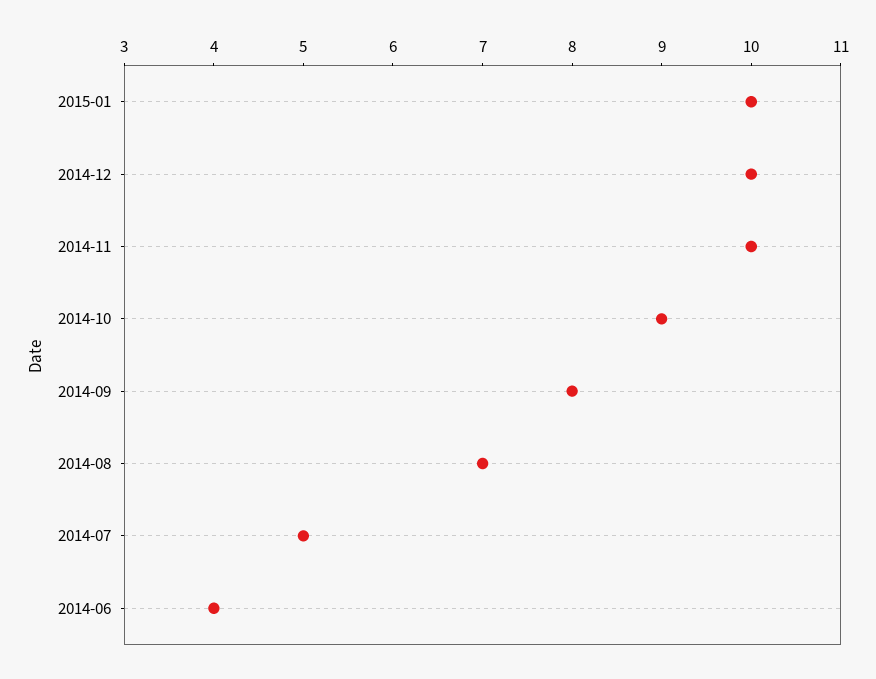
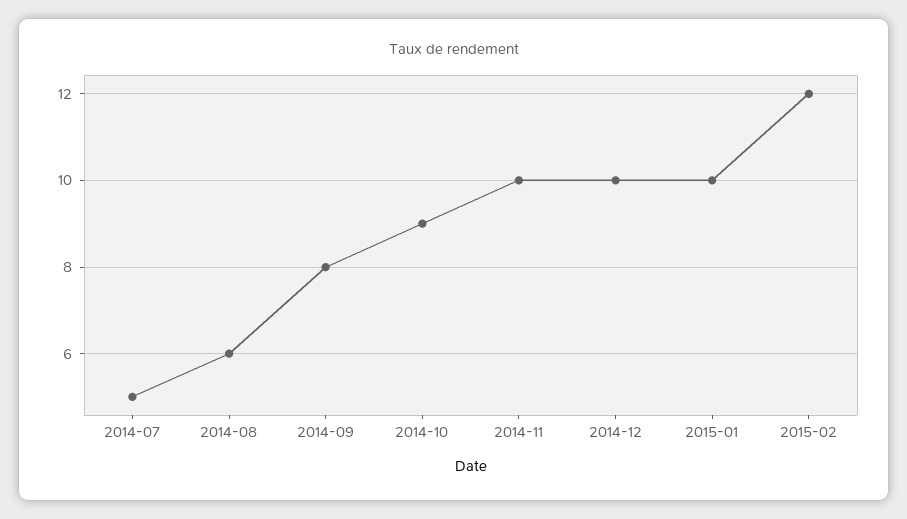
2014-08: 7 -> 6
2014-06: 4 -> none
2015-02: none -> 12

